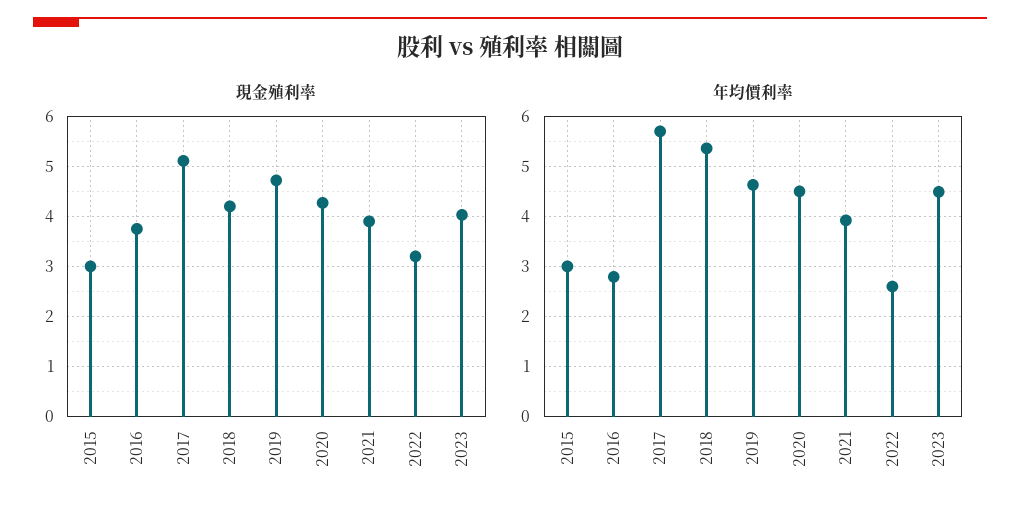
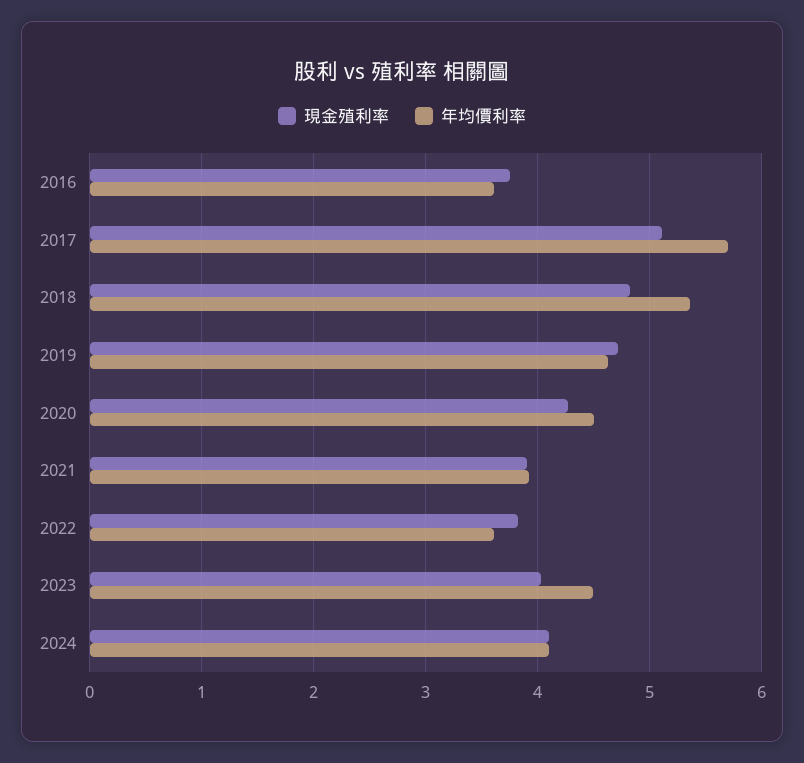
現金殖利率, 2015: 3 -> none
現金殖利率, 2018: 4.2 -> 4.8
現金殖利率, 2022: 3.2 -> 3.8
年均價利率, 2015: 3 -> none
年均價利率, 2016: 2.8 -> 3.6
年均價利率, 2022: 2.6 -> 3.6
現金殖利率, 2024: none -> 4.1
年均價利率, 2024: none -> 4.1

